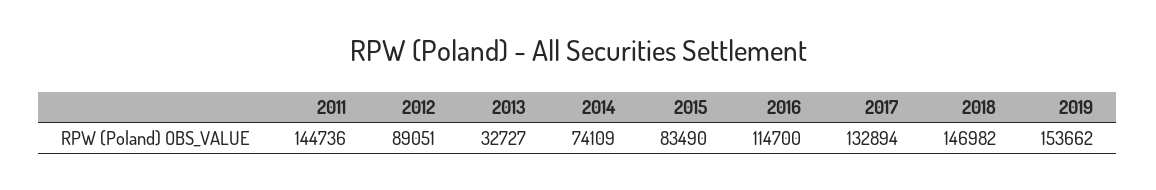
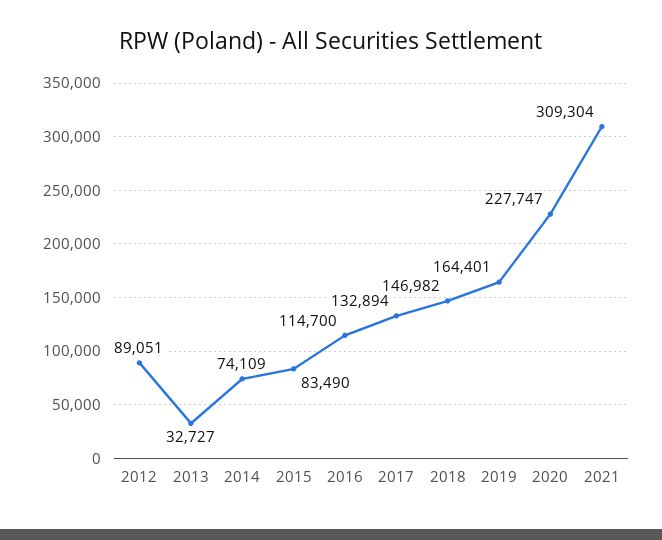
2011: 144736 -> none
2019: 153662 -> 164401
2020: none -> 227747
2021: none -> 309304

